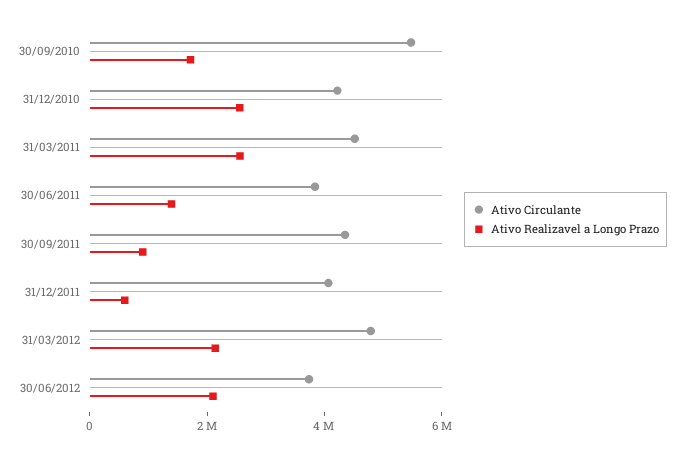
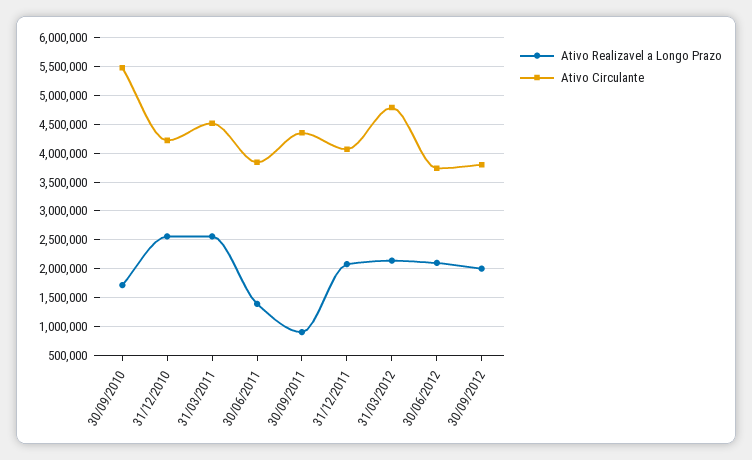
Ativo Realizavel a Longo Prazo, 31/12/2011: 500000 -> 2000000
Ativo Realizavel a Longo Prazo, 30/09/2012: none -> 2000000
Ativo Circulante, 30/09/2012: none -> 3750000

